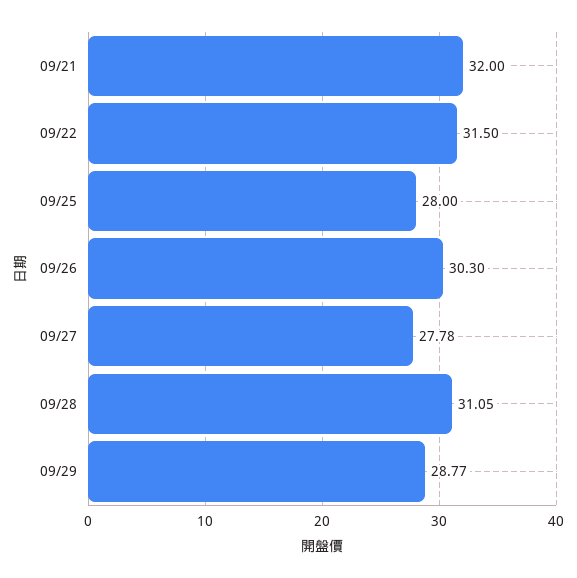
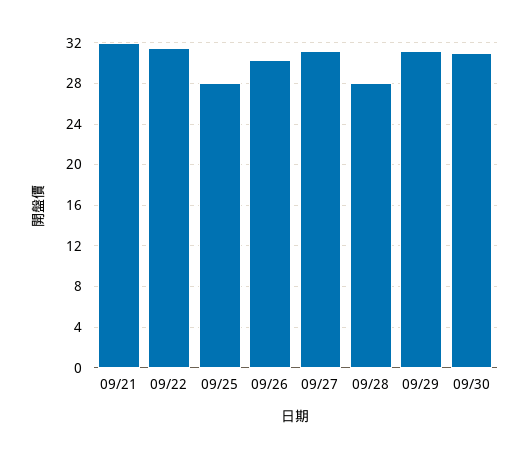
09/27: 27.78 -> 31
09/28: 31.05 -> 28
09/29: 28.77 -> 31
09/30: none -> 31

